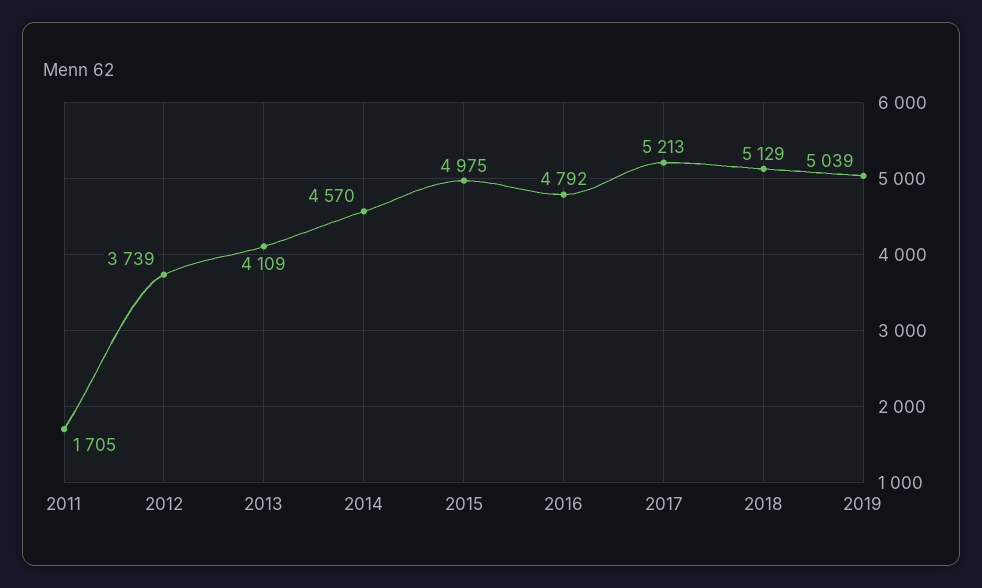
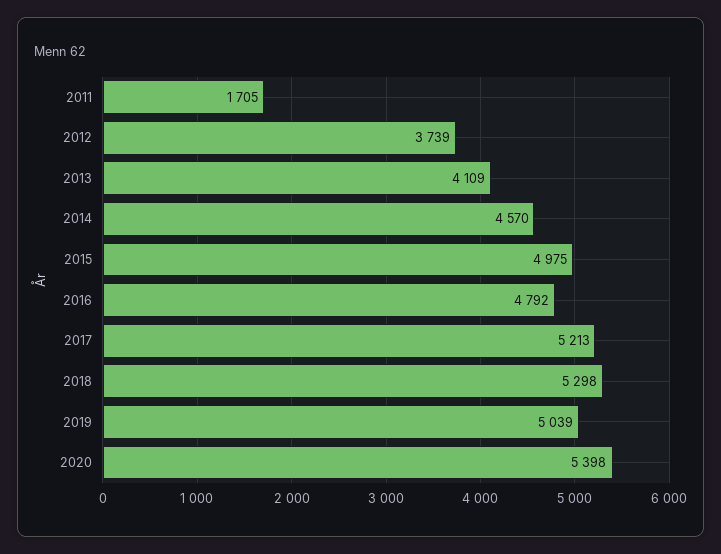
2018: 5129 -> 5298
2020: none -> 5398

